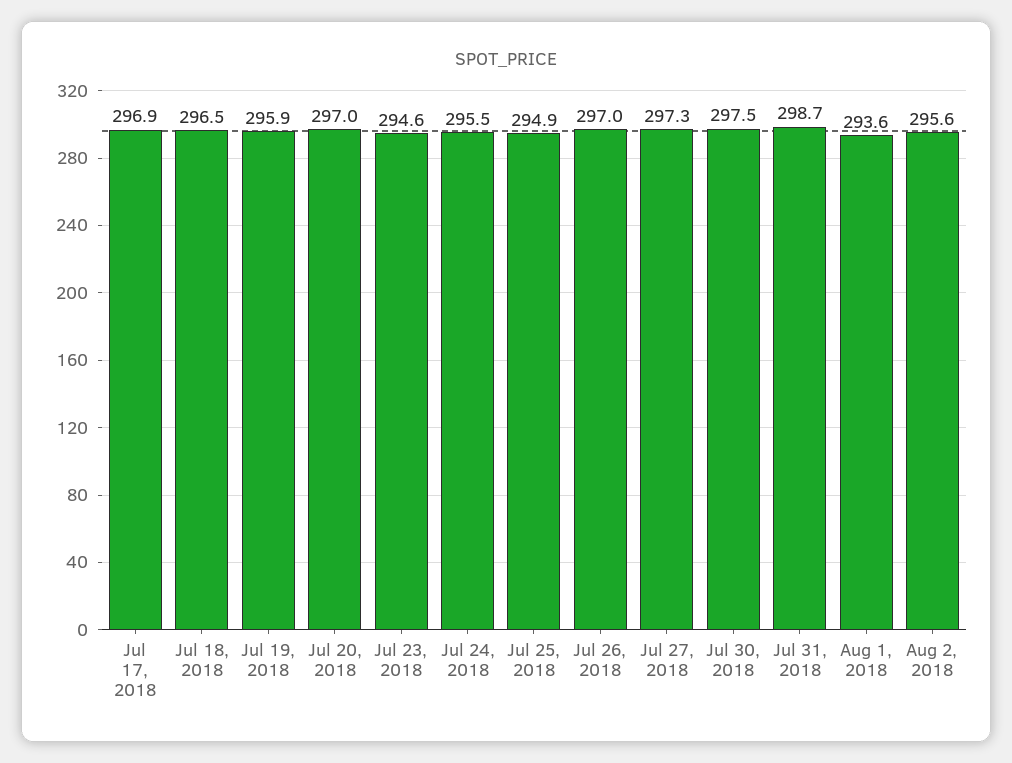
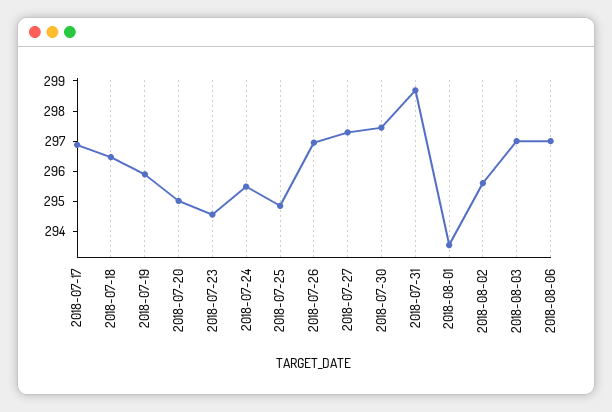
Jul 20, 2018: 297 -> 295
2018-08-03: none -> 297
2018-08-06: none -> 297

